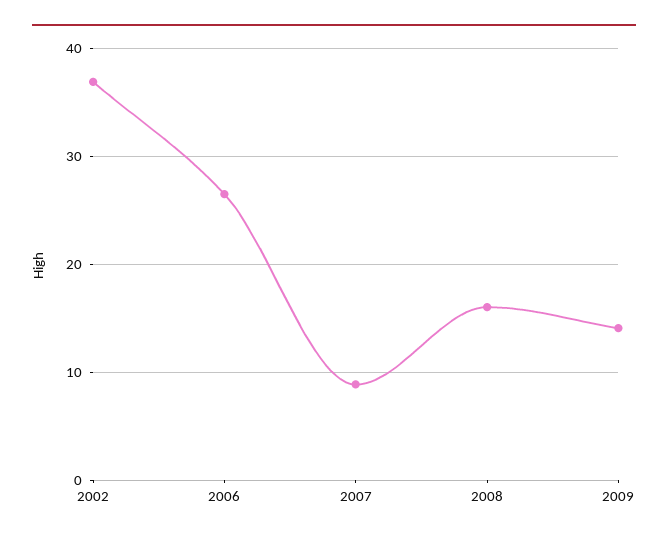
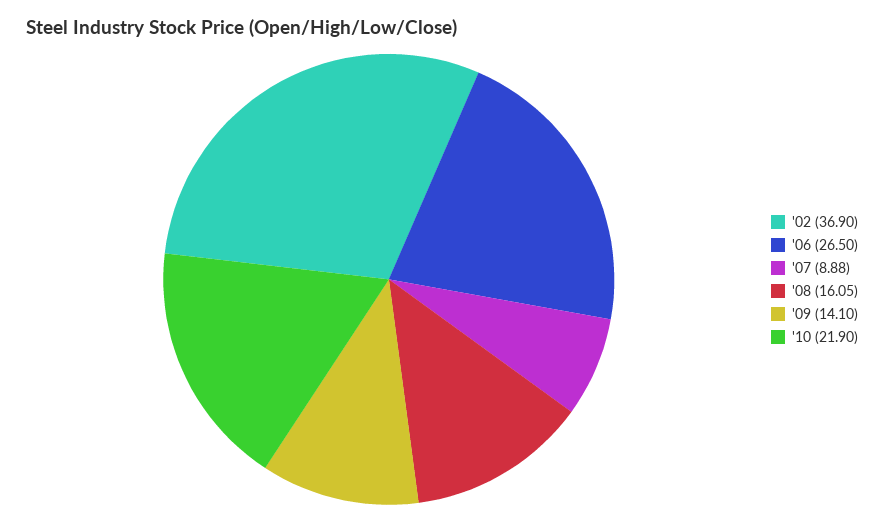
'10: none -> 21.9

